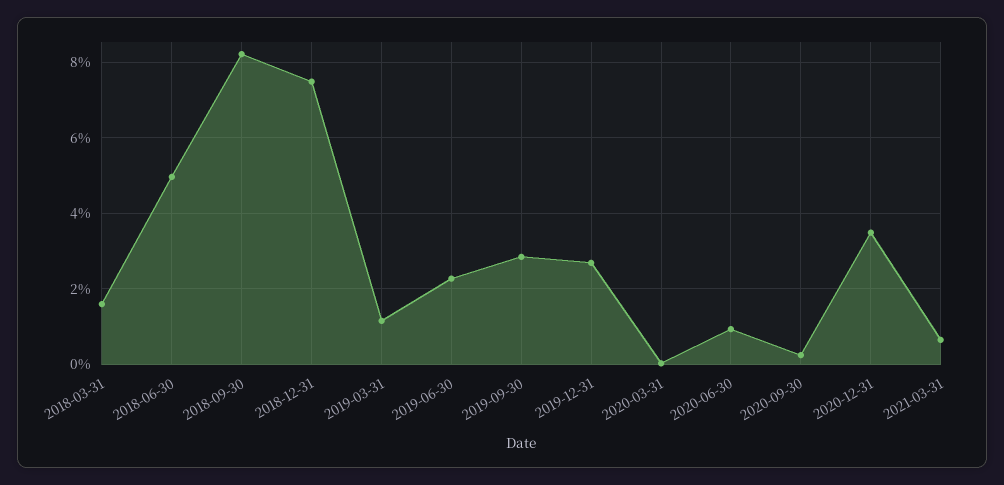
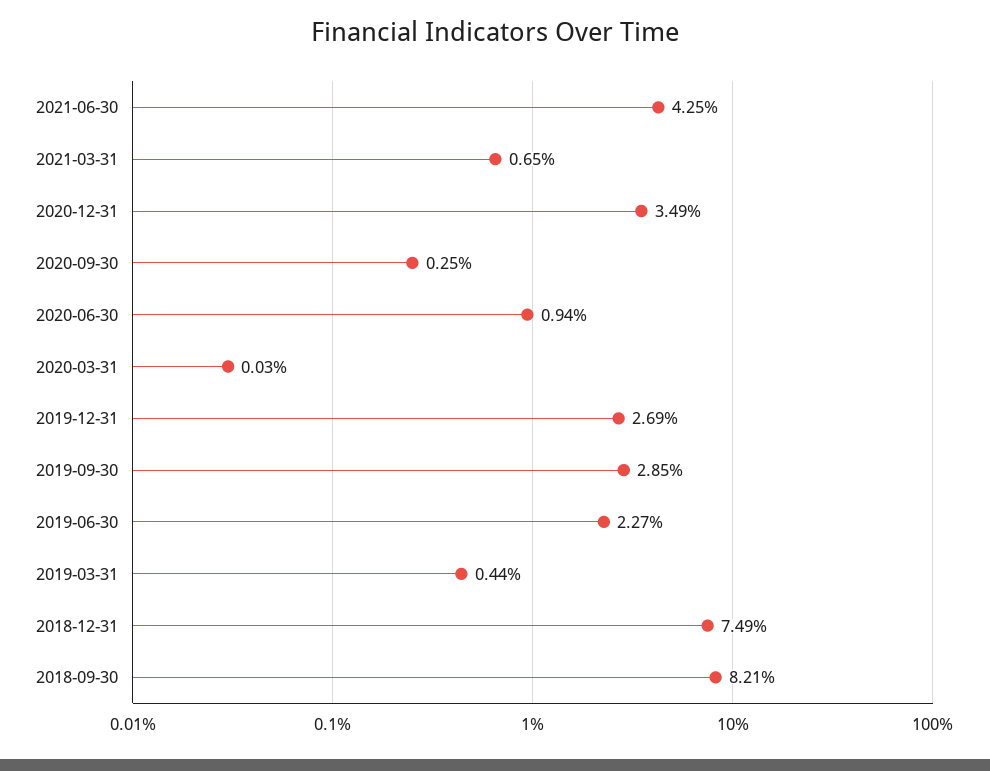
2018-03-31: 1.6 -> none
2018-06-30: 5 -> none
2019-03-31: 1.2 -> 0.44
2021-06-30: none -> 4.25

